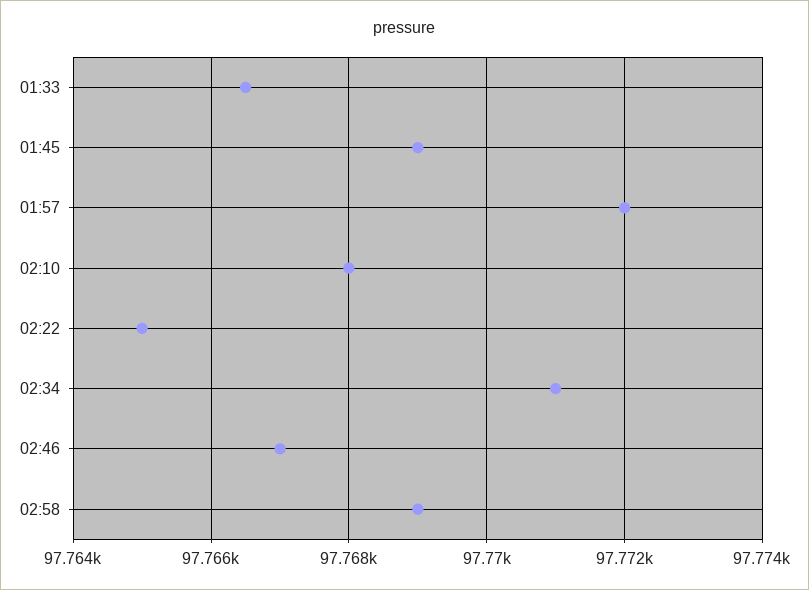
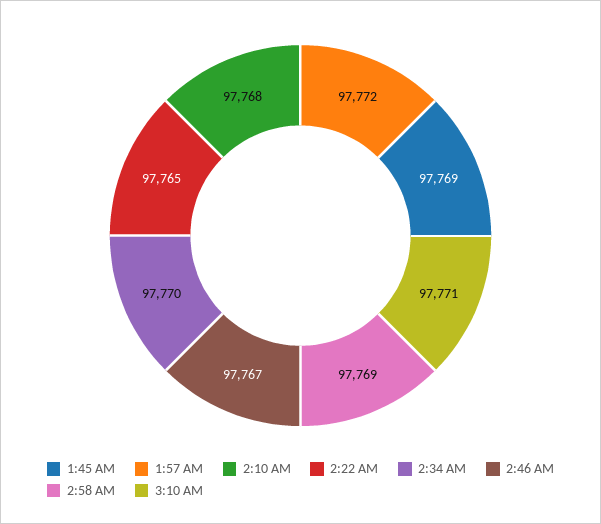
01:33: 97766.5 -> none
02:34: 97771 -> 97770
3:10 AM: none -> 97771

